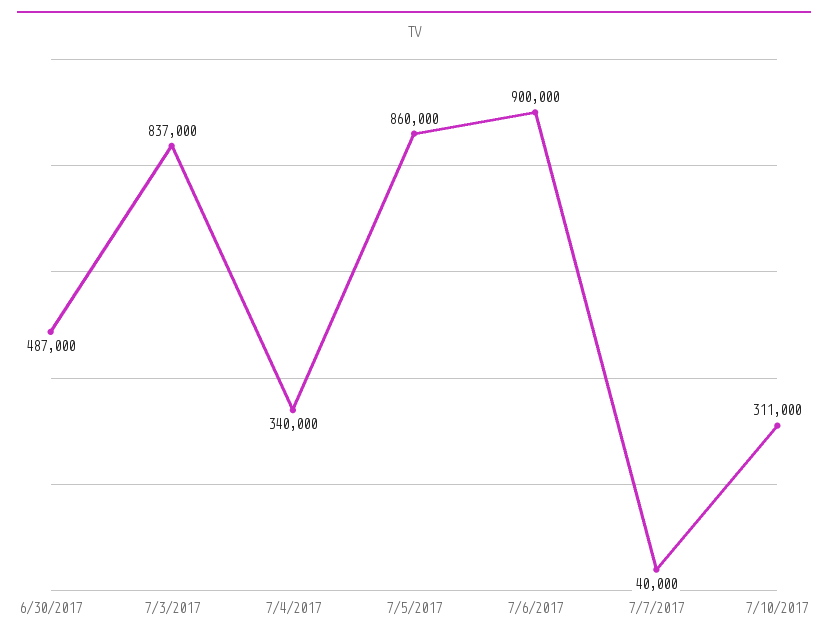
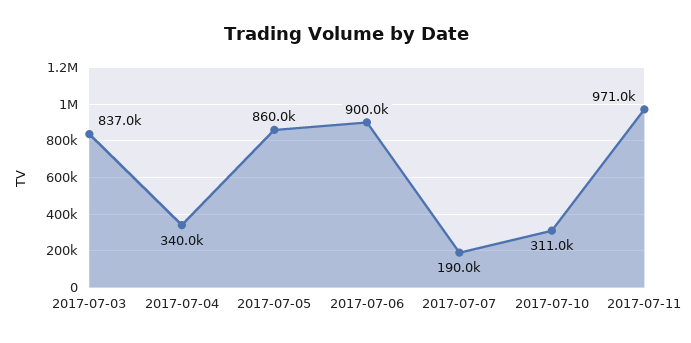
6/30/2017: 487000 -> none
7/7/2017: 40000 -> 190000
2017-07-11: none -> 971000

